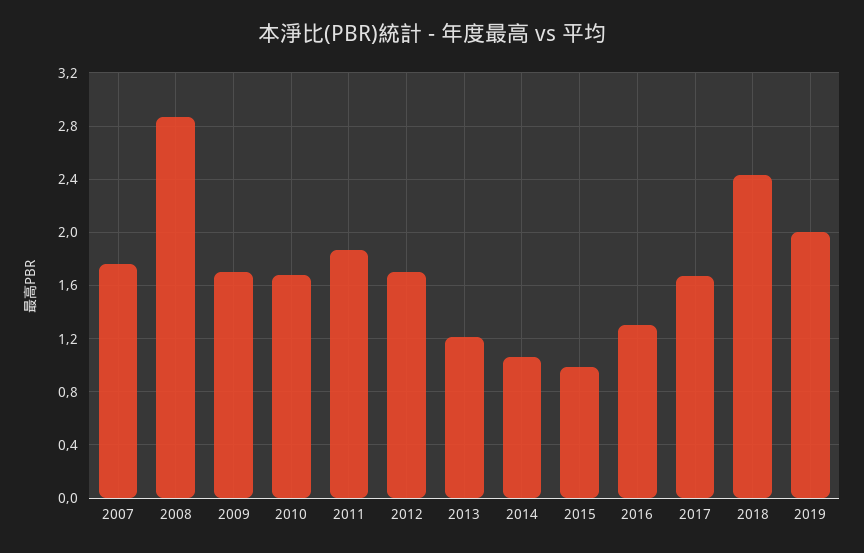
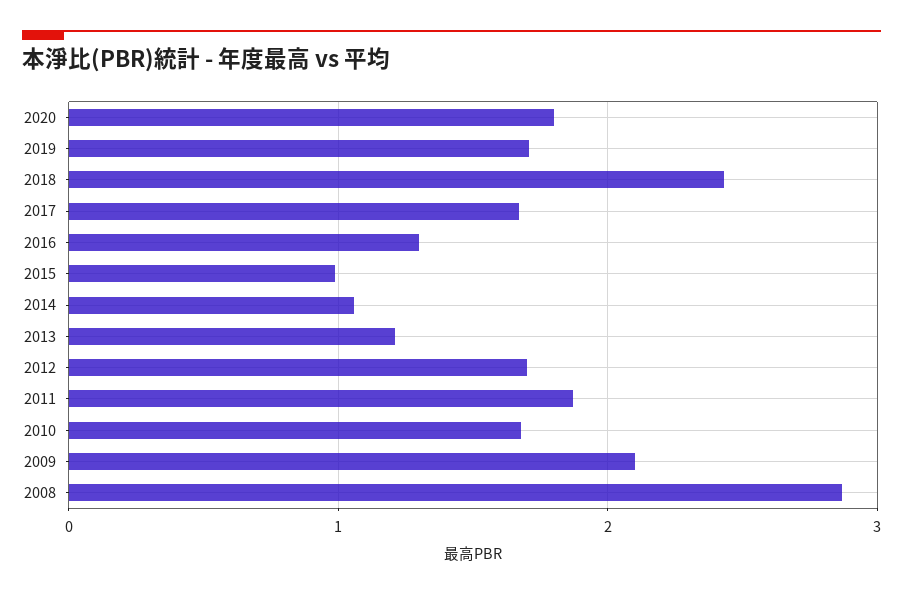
2007: 1.75 -> none
2009: 1.7 -> 2.1
2019: 2 -> 1.7
2020: none -> 1.8

